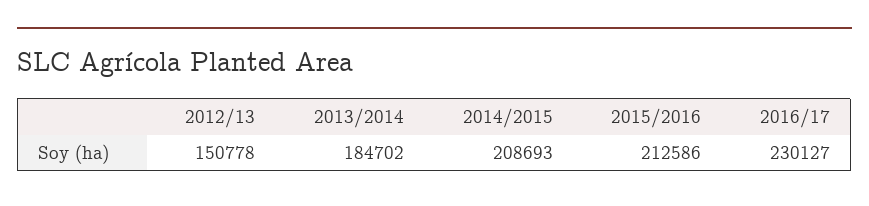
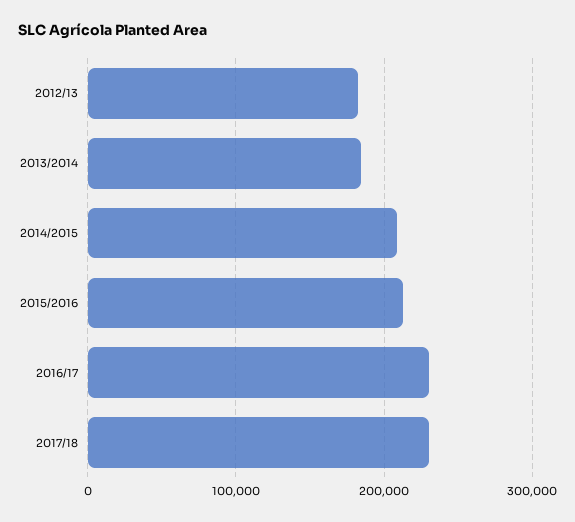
2012/13: 150778 -> 180000
2017/18: none -> 230000

